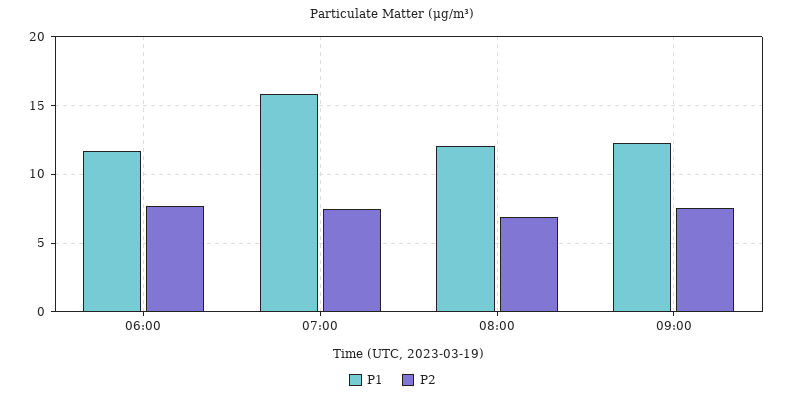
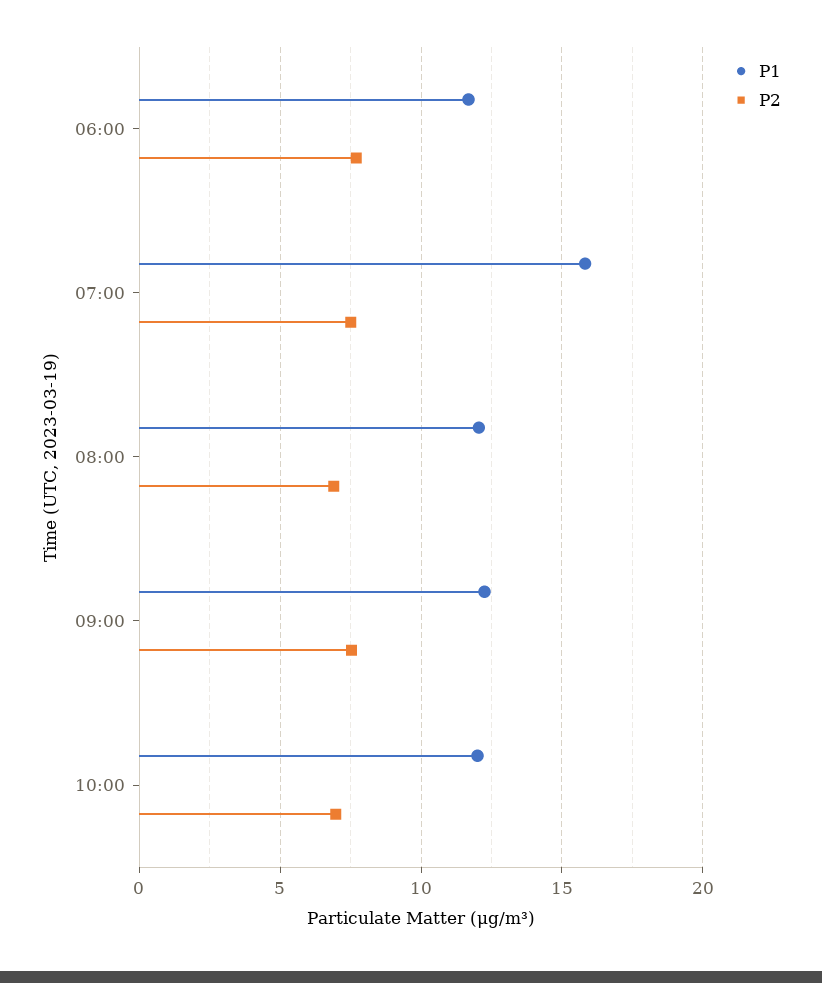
P1, 10:00: none -> 12
P2, 10:00: none -> 7

